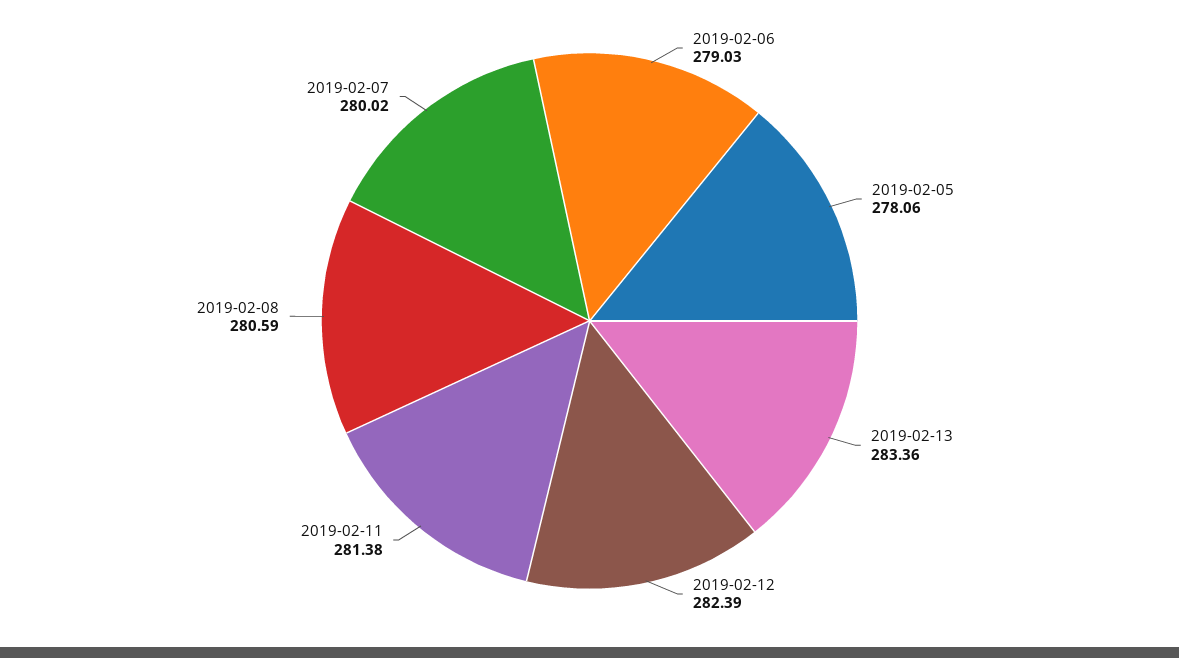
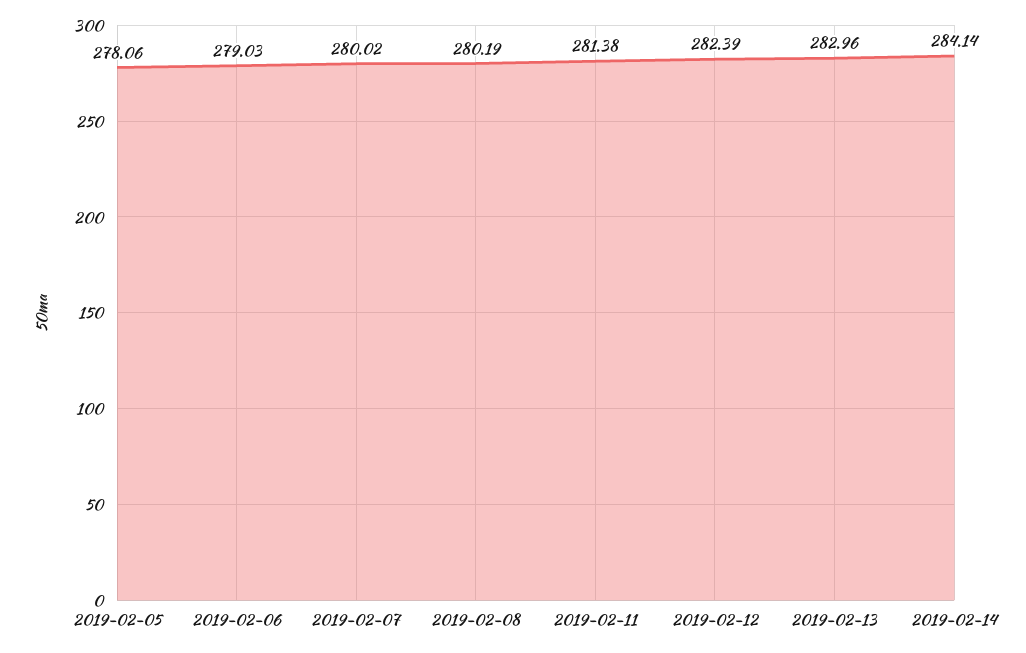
2019-02-13: 283.36 -> 282.96
2019-02-08: 280.59 -> 280.19
2019-02-14: none -> 284.14

